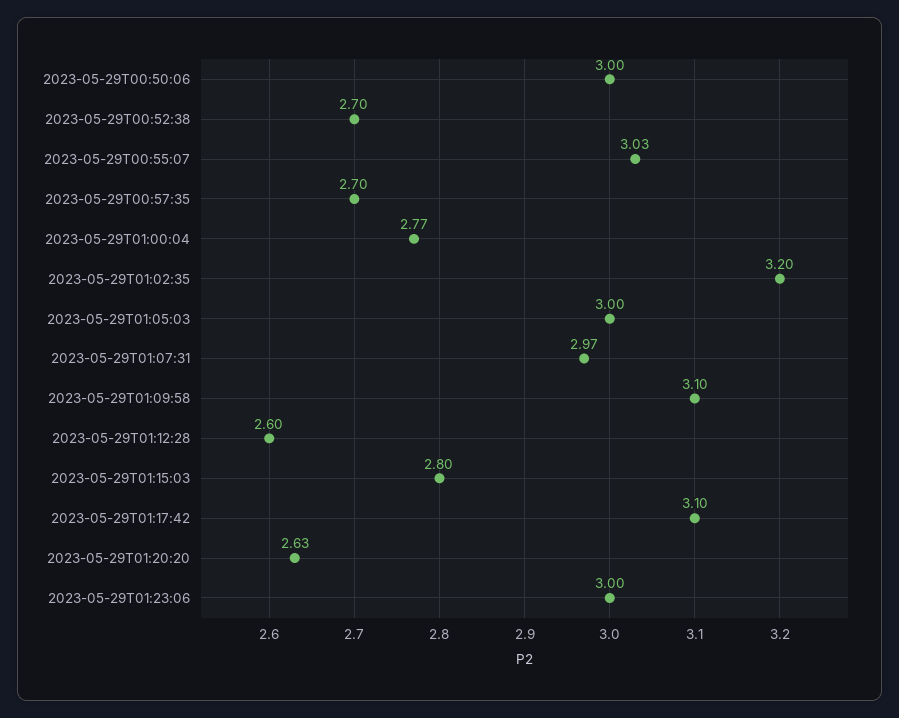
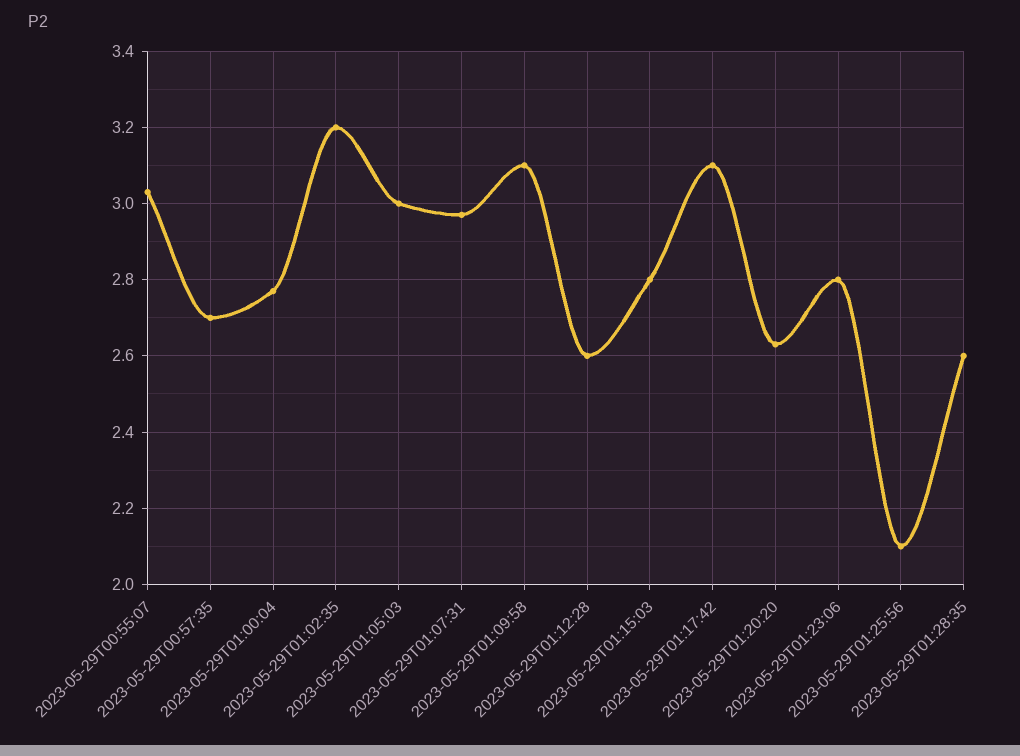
2023-05-29T00:50:06: 3 -> none
2023-05-29T00:52:38: 2.7 -> none
2023-05-29T01:23:06: 3 -> 2.8
2023-05-29T01:25:56: none -> 2.1
2023-05-29T01:28:35: none -> 2.6

